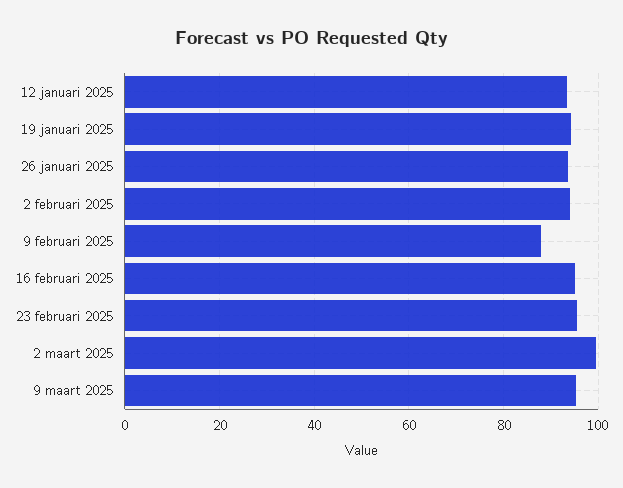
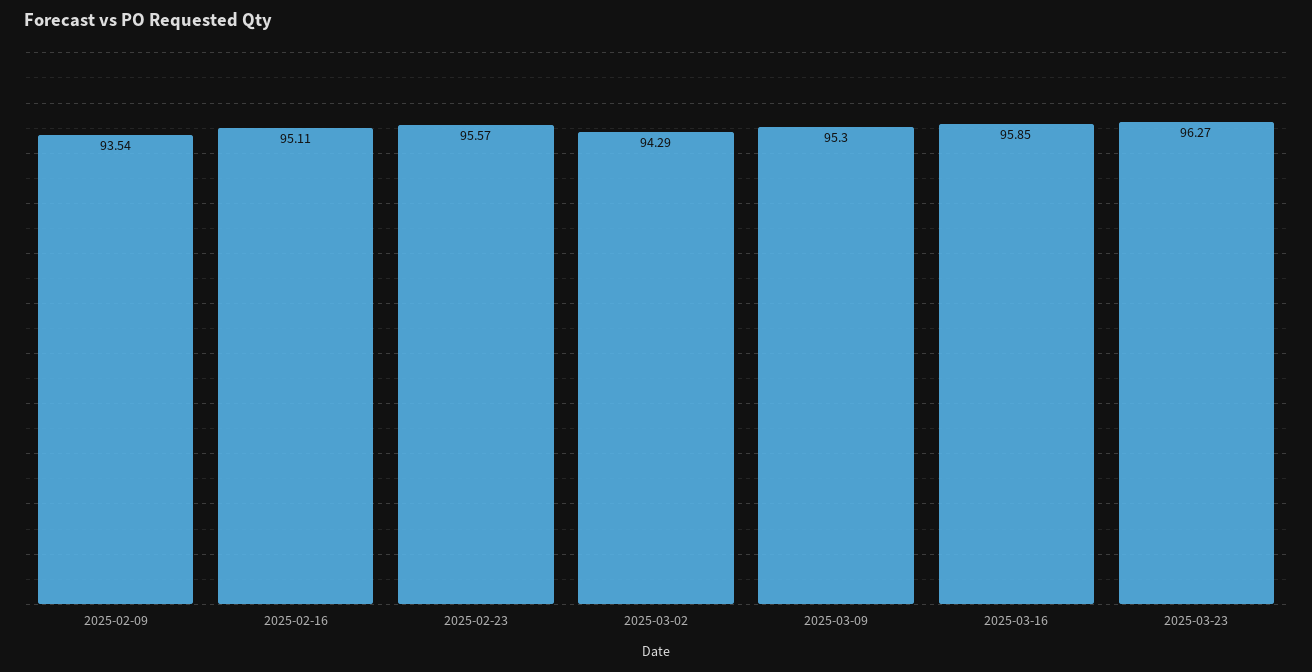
12 januari 2025: 94 -> none
19 januari 2025: 94 -> none
26 januari 2025: 94 -> none
2 februari 2025: 94 -> none
9 februari 2025: 88 -> 93.54
2 maart 2025: 100 -> 94.29
2025-03-16: none -> 95.85
2025-03-23: none -> 96.27

